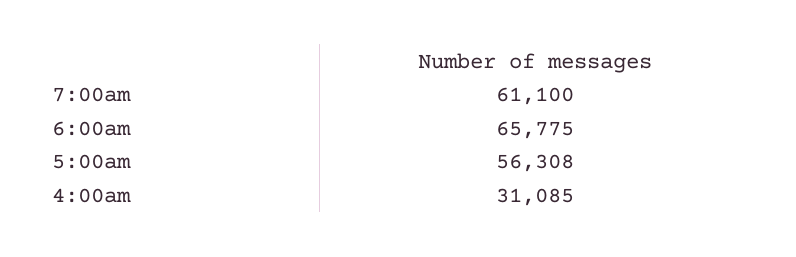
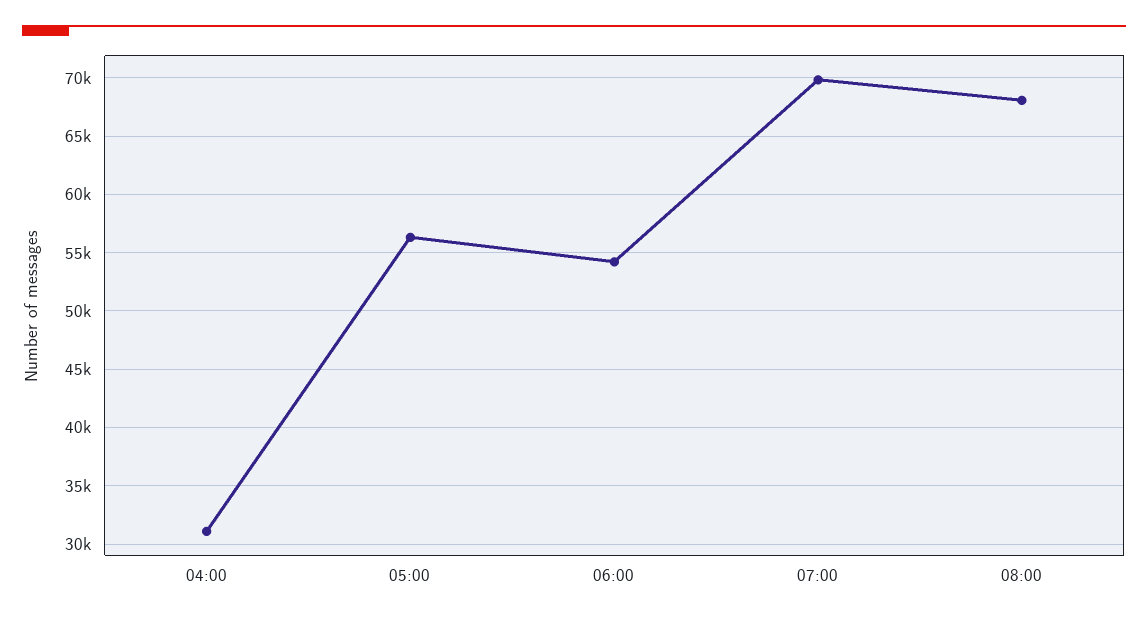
7:00am: 61100 -> 70000
6:00am: 65775 -> 54000
08:00: none -> 68000

